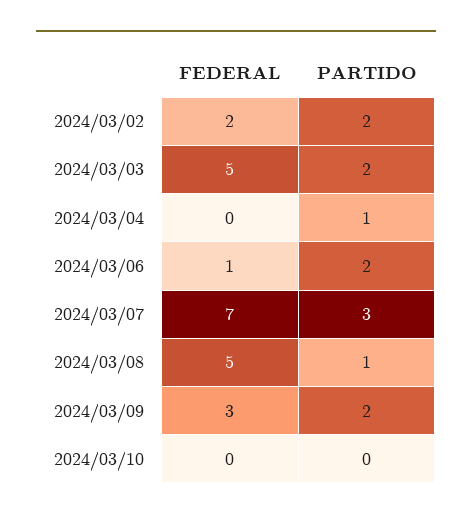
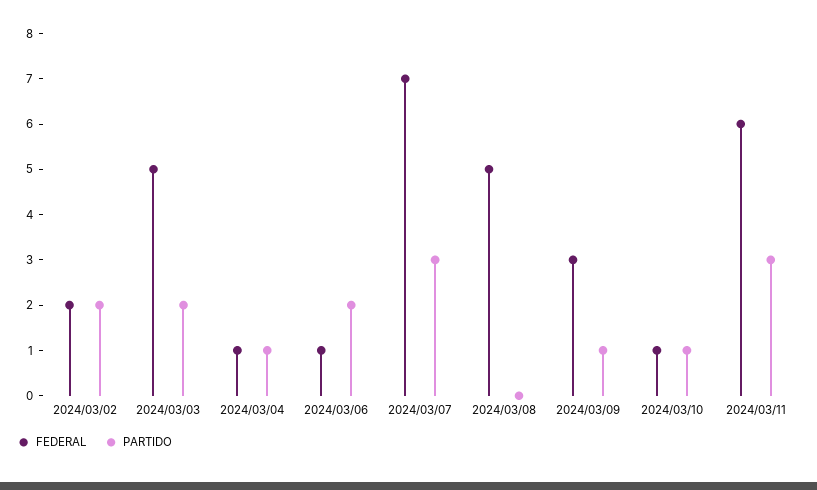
FEDERAL, 2024/03/04: 0 -> 1
PARTIDO, 2024/03/08: 1 -> 0
PARTIDO, 2024/03/09: 2 -> 1
FEDERAL, 2024/03/10: 0 -> 1
PARTIDO, 2024/03/10: 0 -> 1
FEDERAL, 2024/03/11: none -> 6
PARTIDO, 2024/03/11: none -> 3

